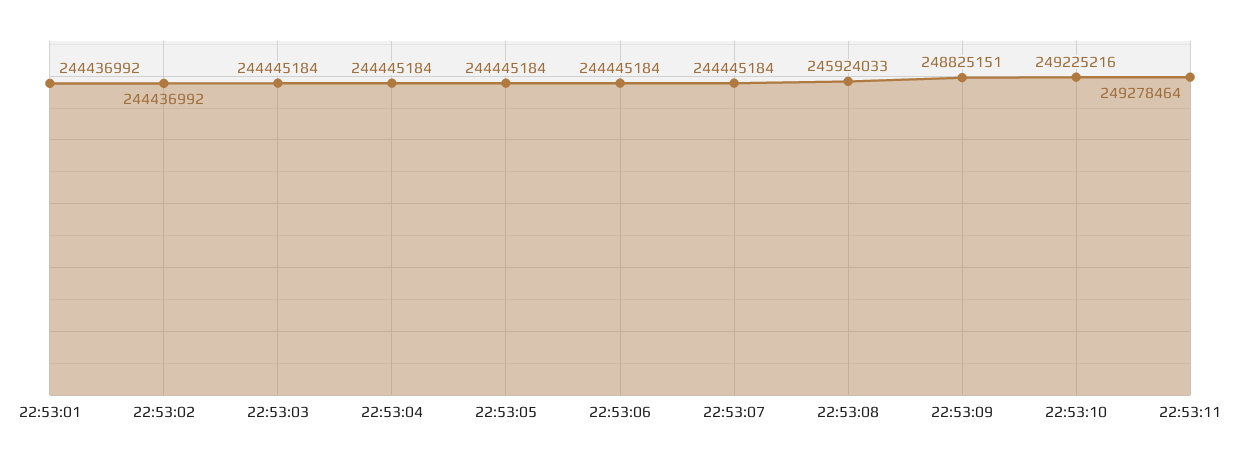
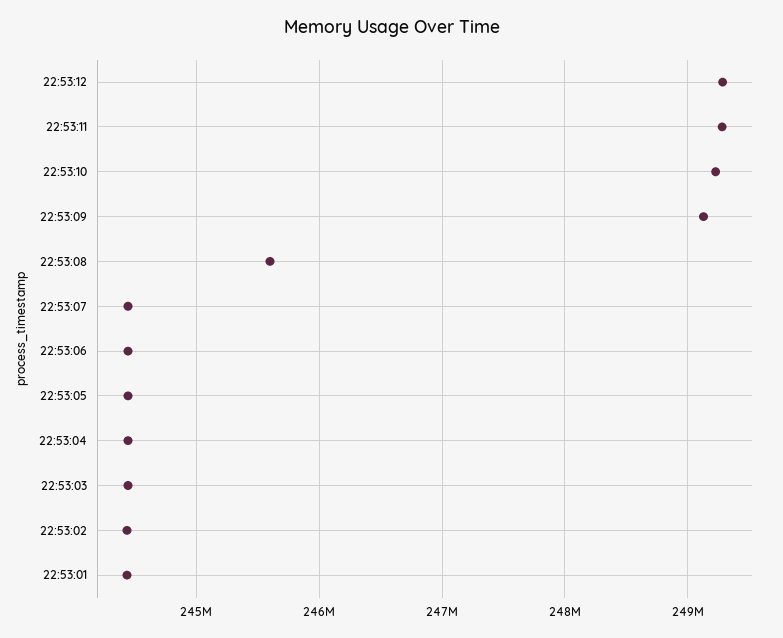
22:53:08: 245924033 -> 245600000
22:53:09: 248825151 -> 249100000
22:53:12: none -> 249300000

